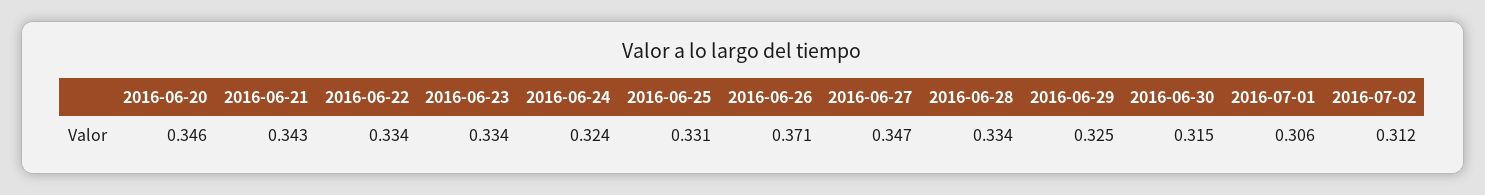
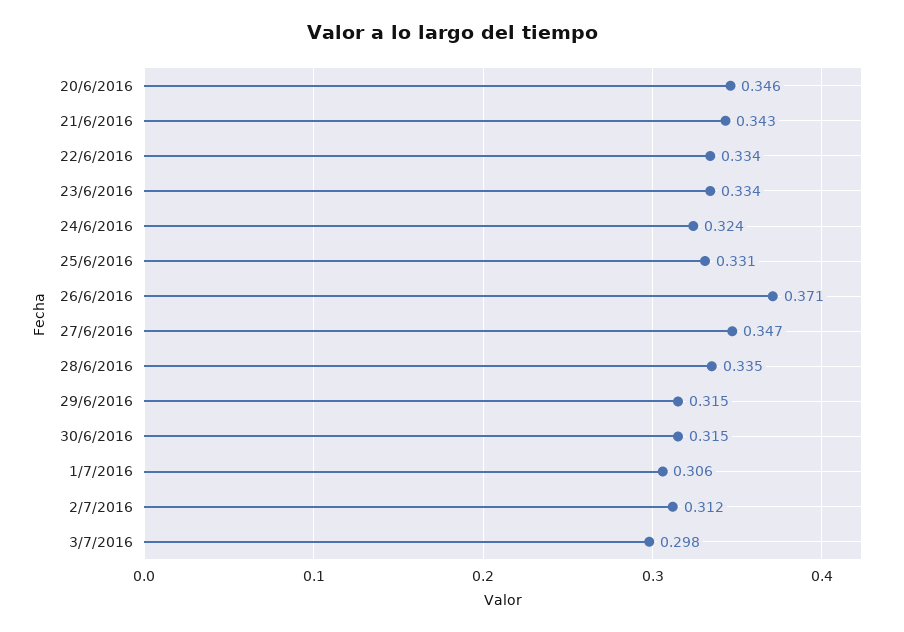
2016-06-28: 0.334 -> 0.335
2016-06-29: 0.325 -> 0.315
3/7/2016: none -> 0.298

